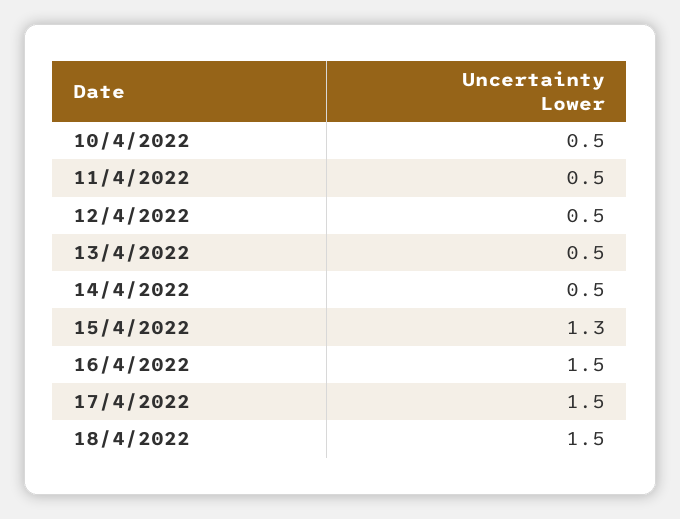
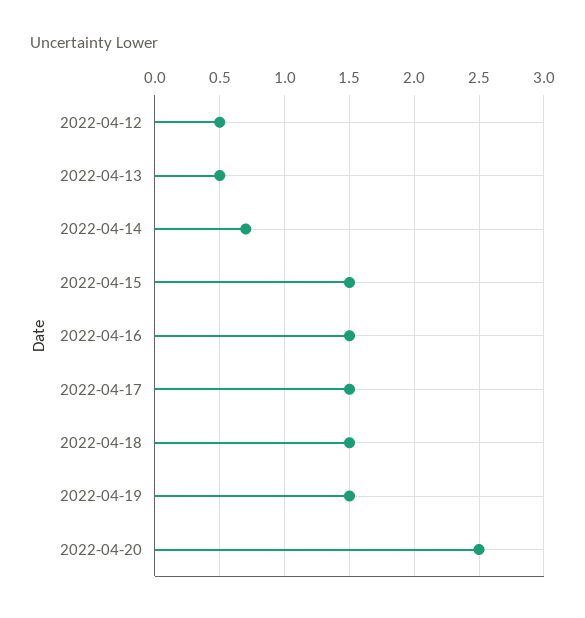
10/4/2022: 0.5 -> none
11/4/2022: 0.5 -> none
14/4/2022: 0.5 -> 0.7
15/4/2022: 1.3 -> 1.5
2022-04-19: none -> 1.5
2022-04-20: none -> 2.5

